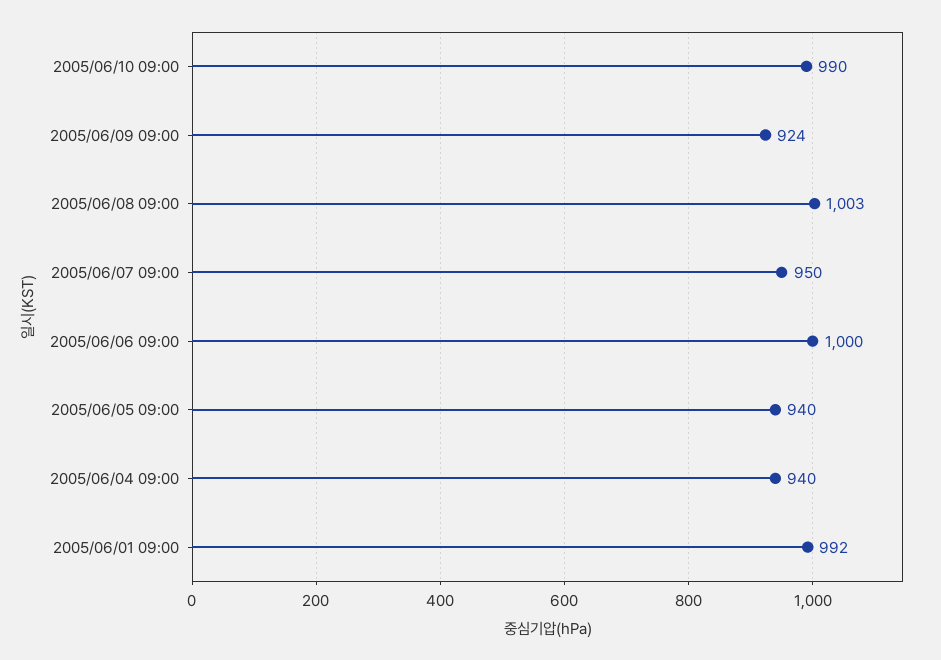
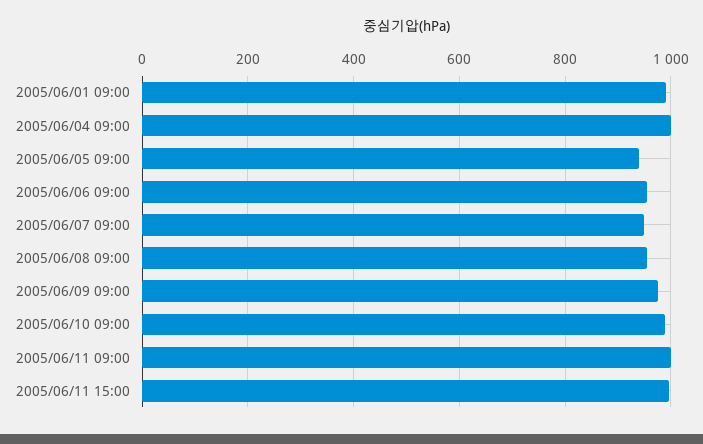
2005/06/09 09:00: 924 -> 980
2005/06/08 09:00: 1003 -> 960
2005/06/06 09:00: 1000 -> 960
2005/06/04 09:00: 940 -> 1000
2005/06/11 09:00: none -> 1000
2005/06/11 15:00: none -> 1000

